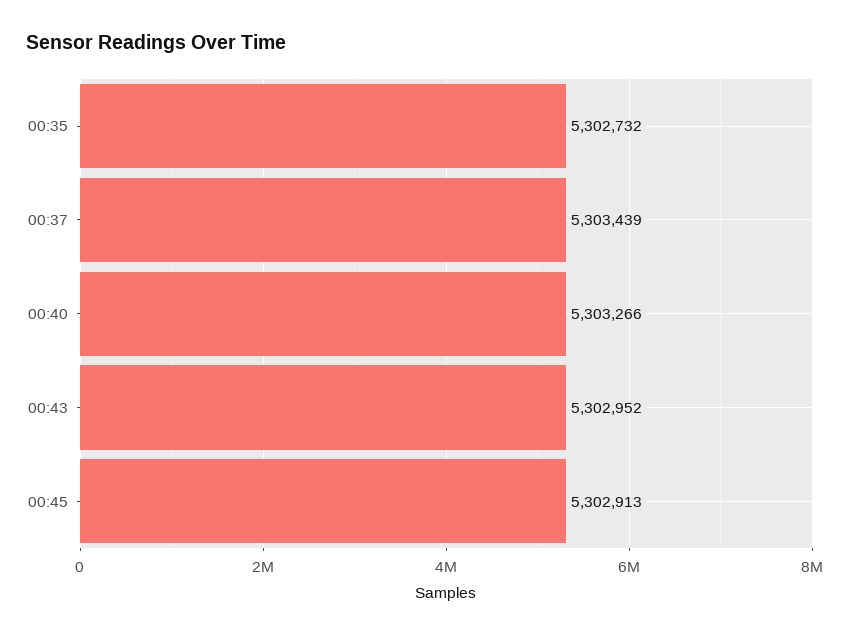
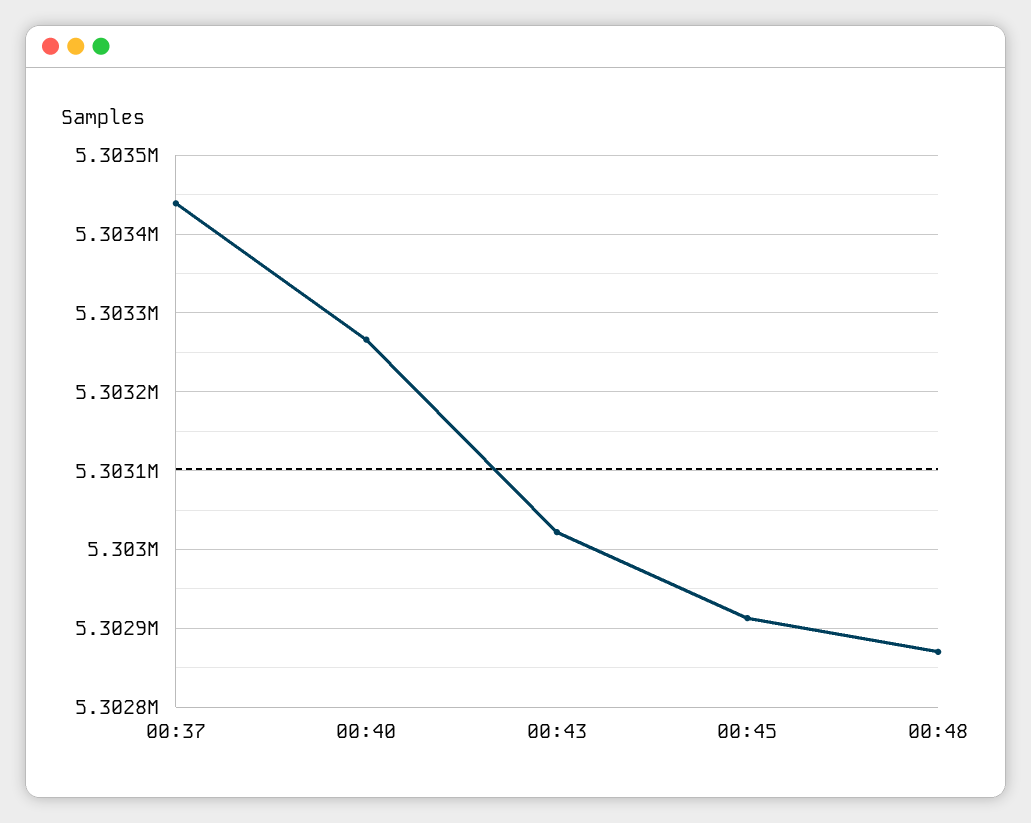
00:35: 5302732 -> none
00:43: 5302952 -> 5303020
00:48: none -> 5302870

